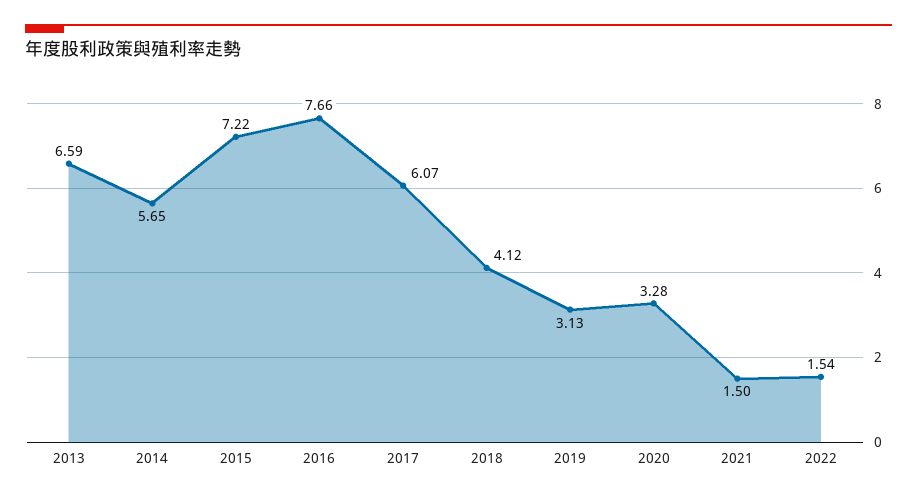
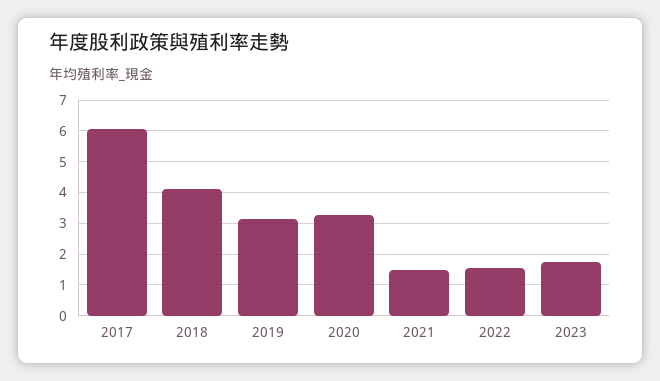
2013: 6.59 -> none
2014: 5.65 -> none
2015: 7.22 -> none
2016: 7.66 -> none
2023: none -> 1.8

